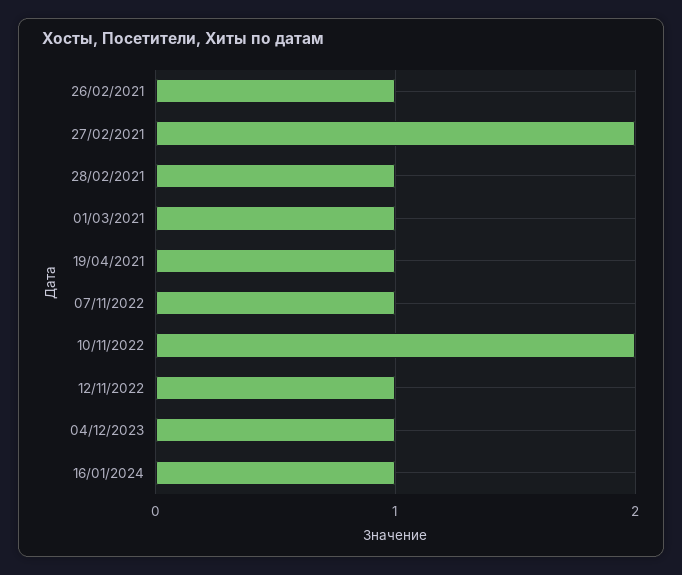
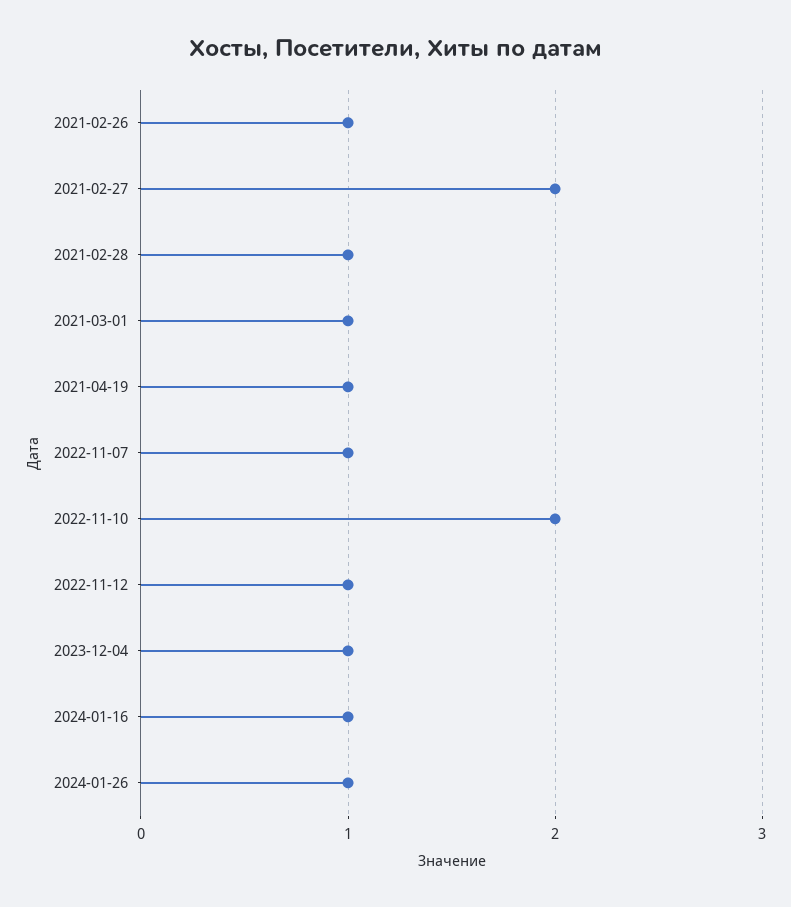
2024-01-26: none -> 1

